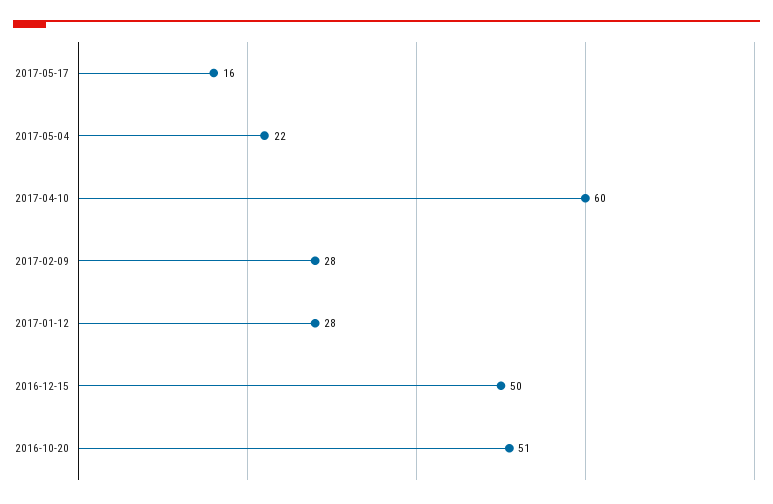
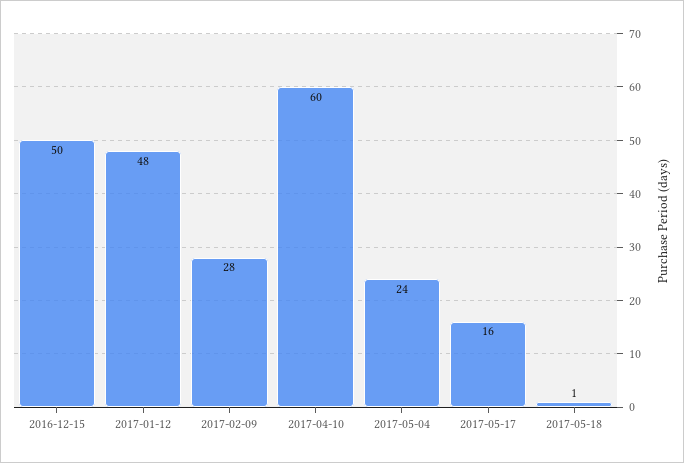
2017-05-04: 22 -> 24
2017-01-12: 28 -> 48
2016-10-20: 51 -> none
2017-05-18: none -> 1

